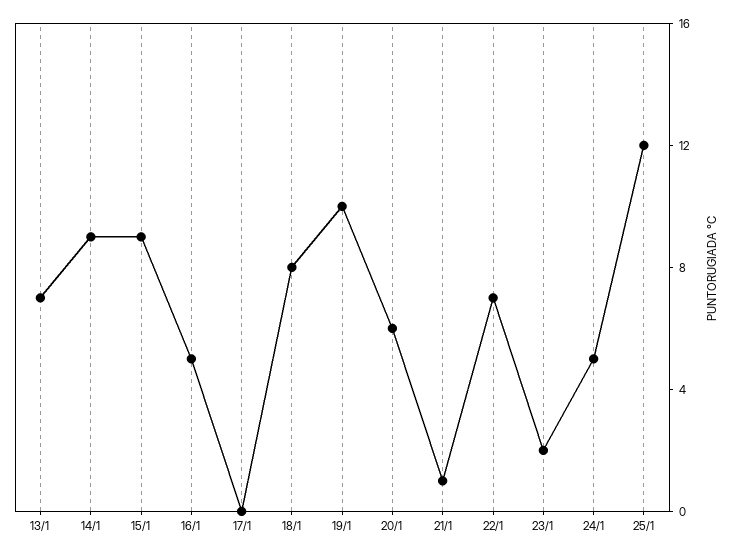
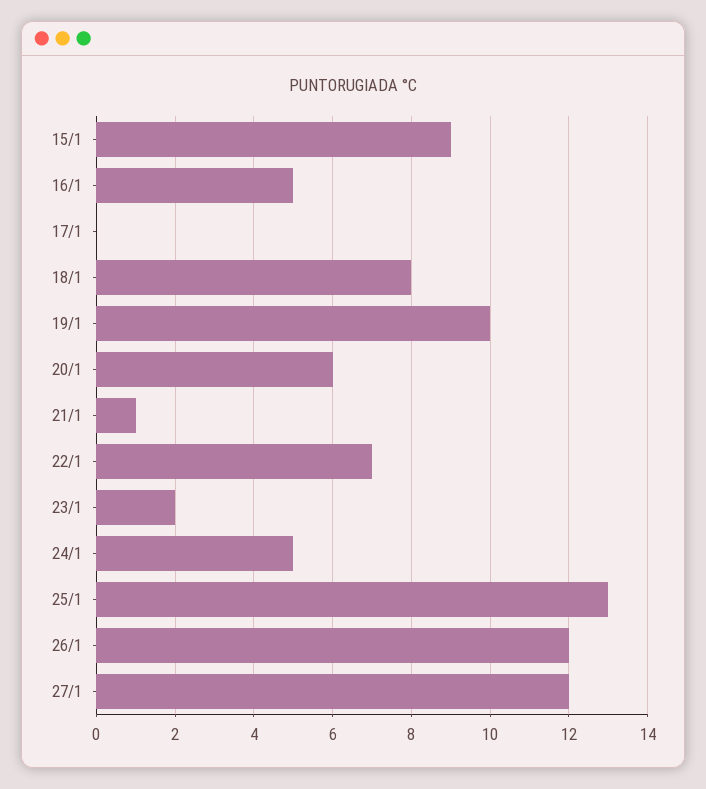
13/1: 7 -> none
14/1: 9 -> none
25/1: 12 -> 13
26/1: none -> 12
27/1: none -> 12

